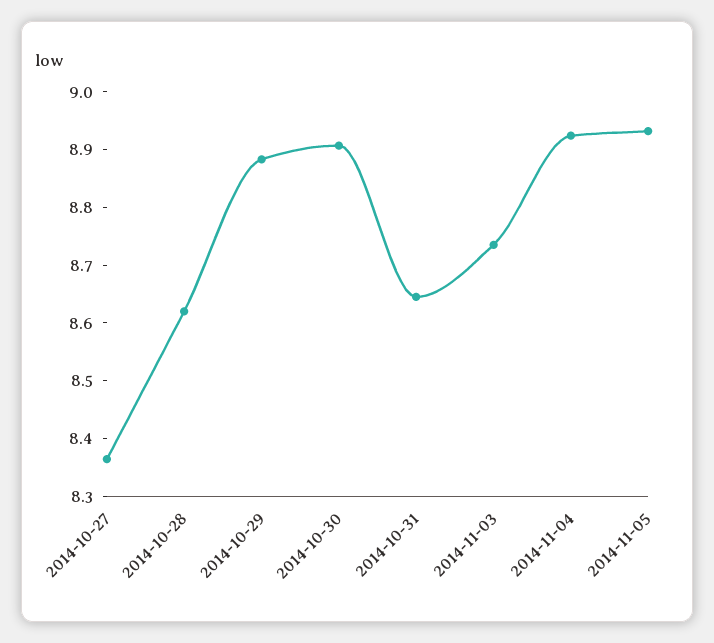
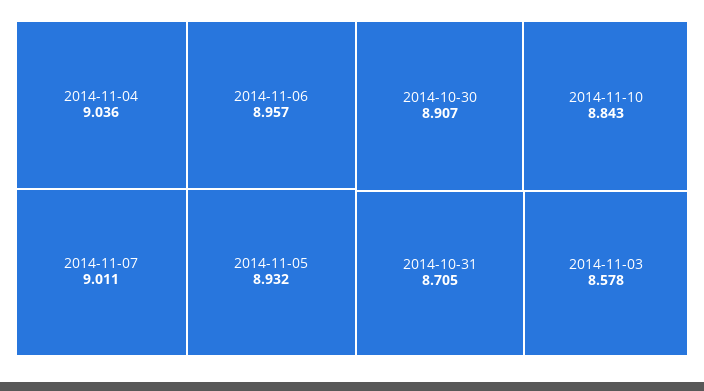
2014-10-27: 8.36 -> none
2014-10-28: 8.62 -> none
2014-10-29: 8.88 -> none
2014-10-31: 8.64 -> 8.705
2014-11-03: 8.74 -> 8.578
2014-11-04: 8.92 -> 9.036
2014-11-07: none -> 9.011
2014-11-06: none -> 8.957
2014-11-10: none -> 8.843

